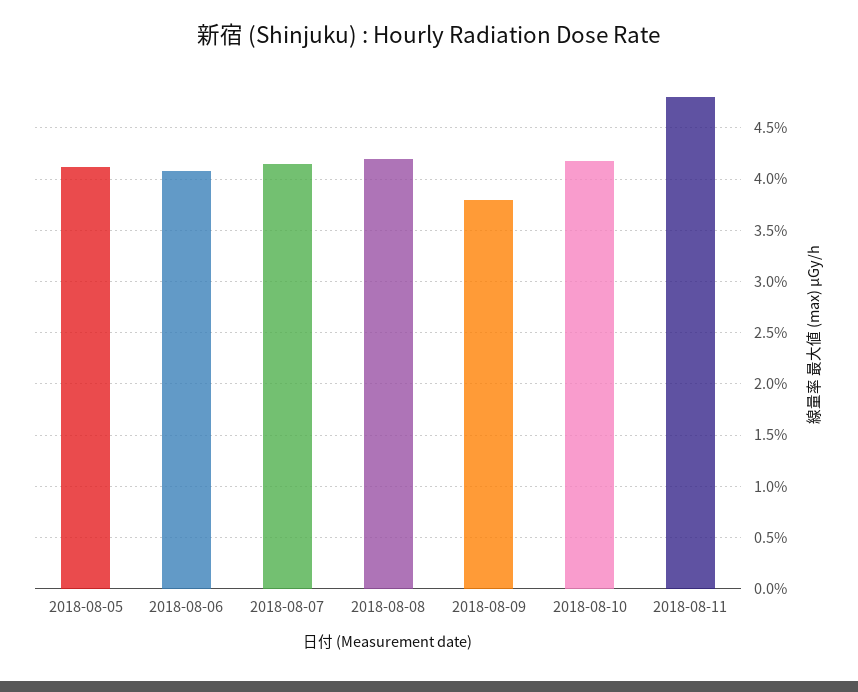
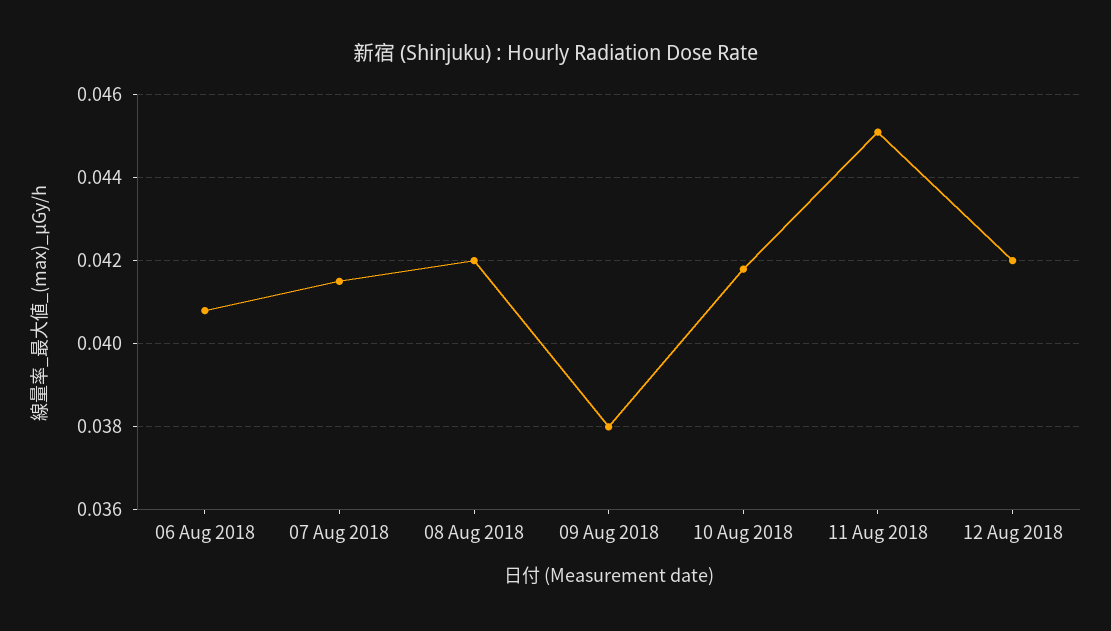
2018-08-05: 0.041 -> none
2018-08-11: 0.048 -> 0.045
12 Aug 2018: none -> 0.042

